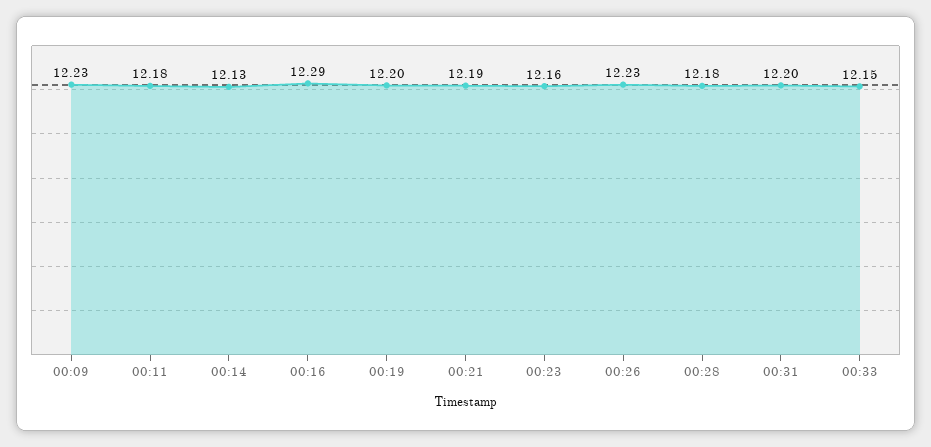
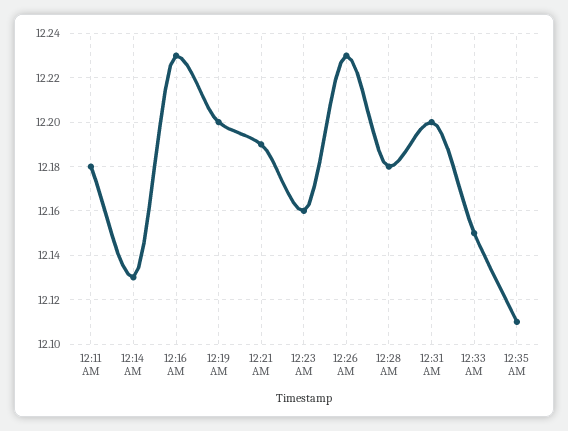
00:09: 12.23 -> none
00:16: 12.29 -> 12.23
12:35 AM: none -> 12.11

